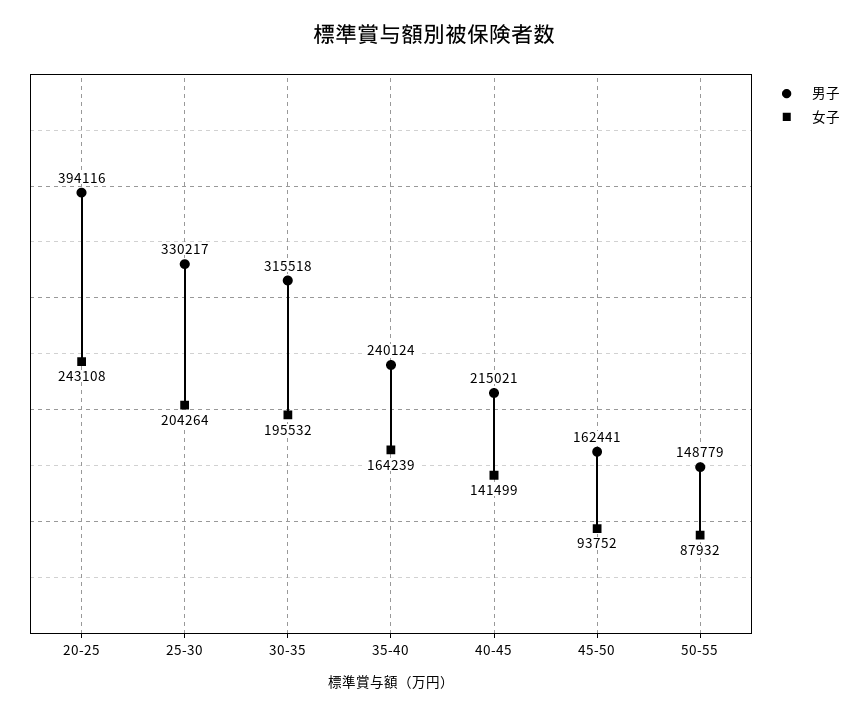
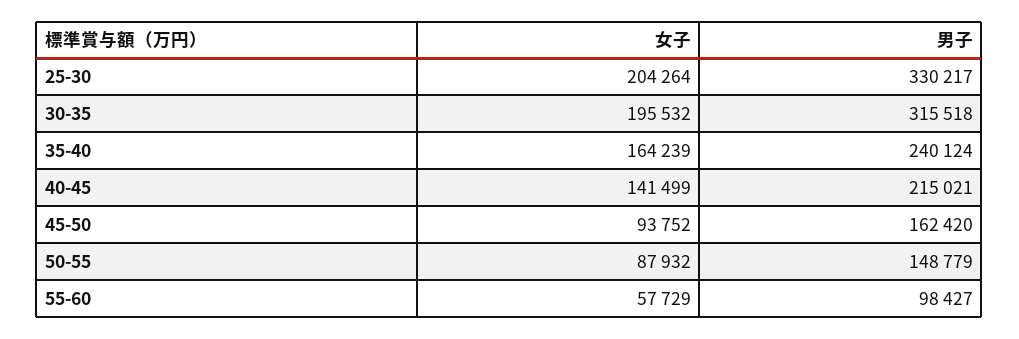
男子, 20-25: 394116 -> none
女子, 20-25: 243108 -> none
男子, 45-50: 162441 -> 162420
女子, 55-60: none -> 57729
男子, 55-60: none -> 98427

